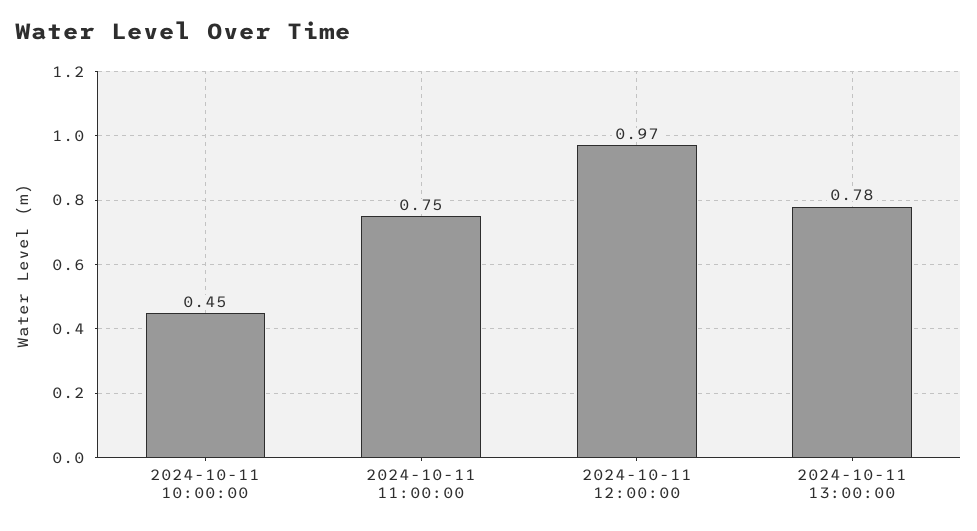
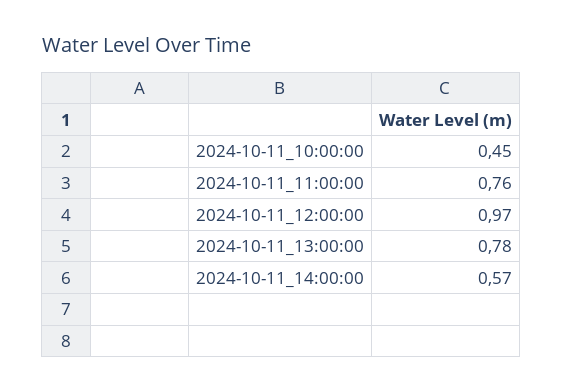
2024-10-11 11:00:00: 0.75 -> 0.76
2024-10-11_14:00:00: none -> 0.57

